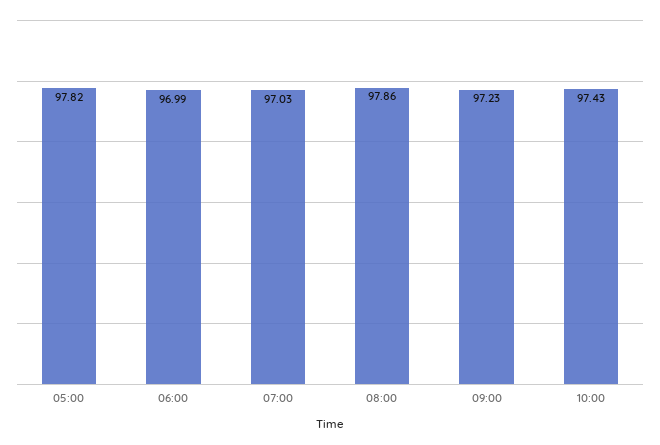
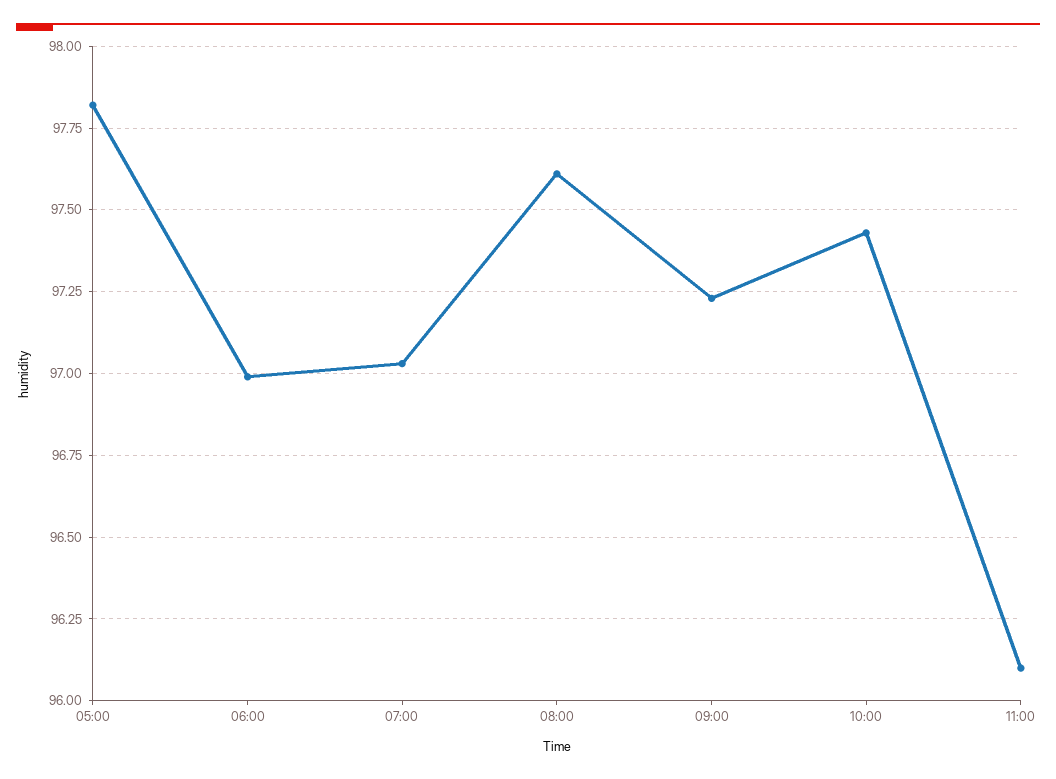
08:00: 97.86 -> 97.6
11:00: none -> 96.1

